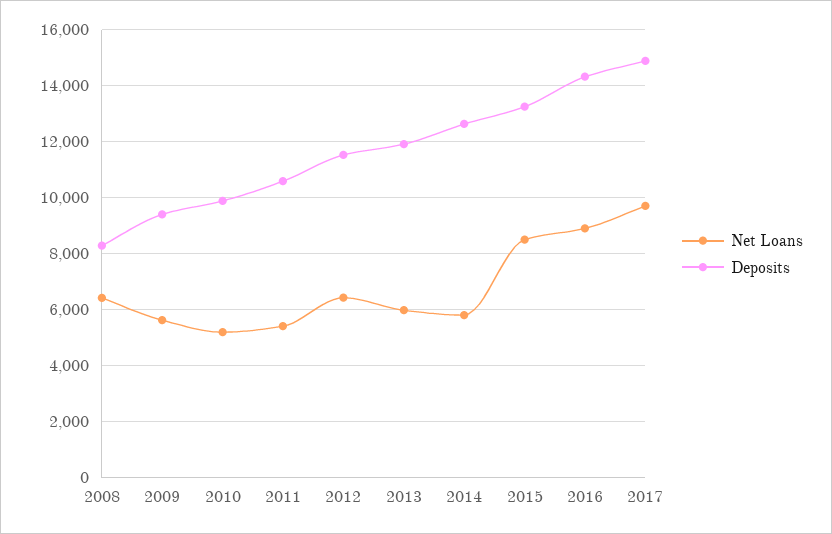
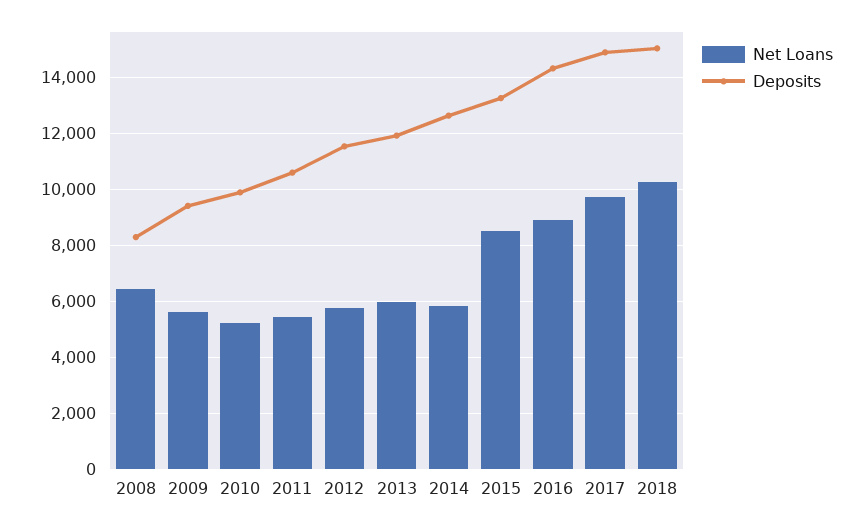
Net Loans, 2012: 6500 -> 5750
Net Loans, 2018: none -> 10250
Deposits, 2018: none -> 15000

